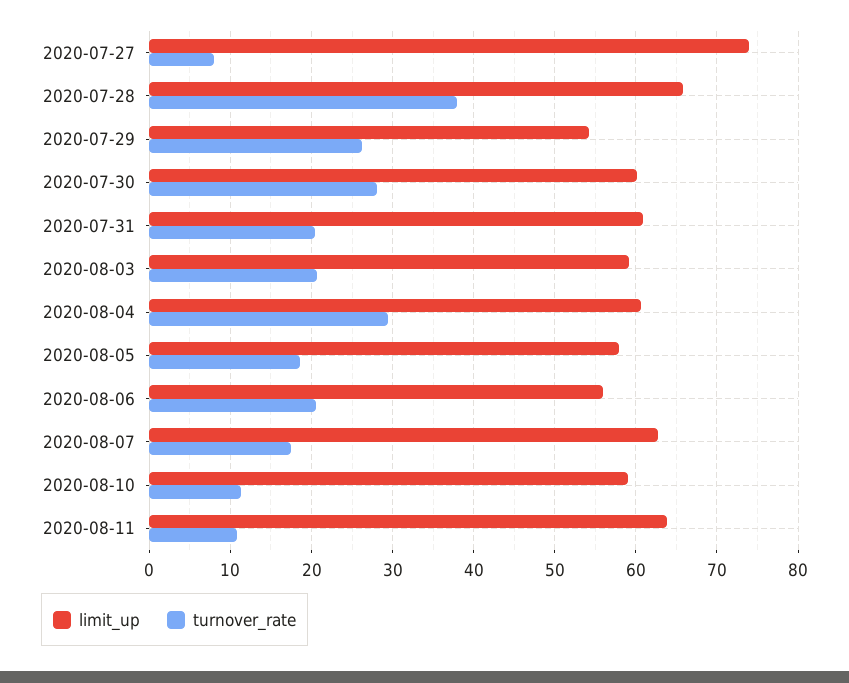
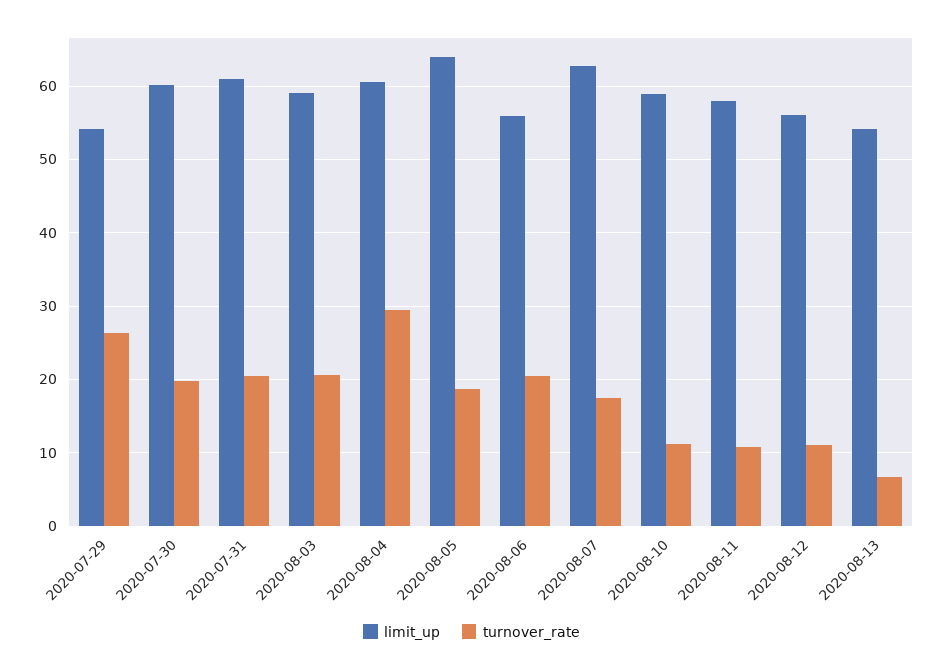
limit_up, 2020-07-27: 74 -> none
turnover_rate, 2020-07-27: 8 -> none
limit_up, 2020-07-28: 66 -> none
turnover_rate, 2020-07-28: 38 -> none
turnover_rate, 2020-07-30: 28 -> 20
limit_up, 2020-08-05: 58 -> 64
limit_up, 2020-08-11: 64 -> 58
limit_up, 2020-08-12: none -> 56
turnover_rate, 2020-08-12: none -> 11
limit_up, 2020-08-13: none -> 54
turnover_rate, 2020-08-13: none -> 7

